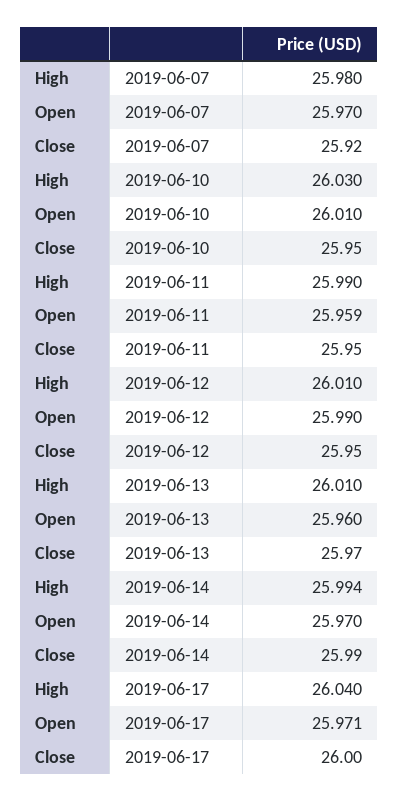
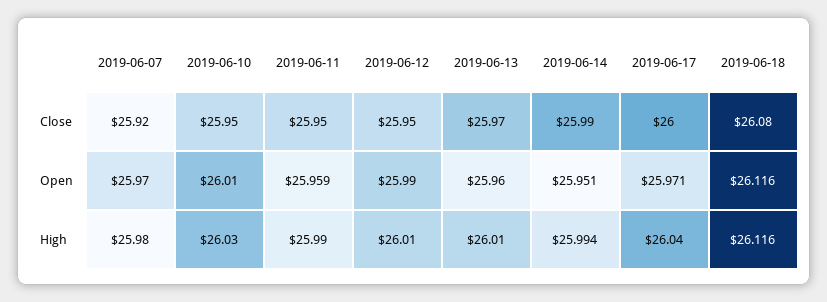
Open, 2019-06-14: 25.97 -> 25.951
Close, 2019-06-18: none -> 26.08
Open, 2019-06-18: none -> 26.116
High, 2019-06-18: none -> 26.116

